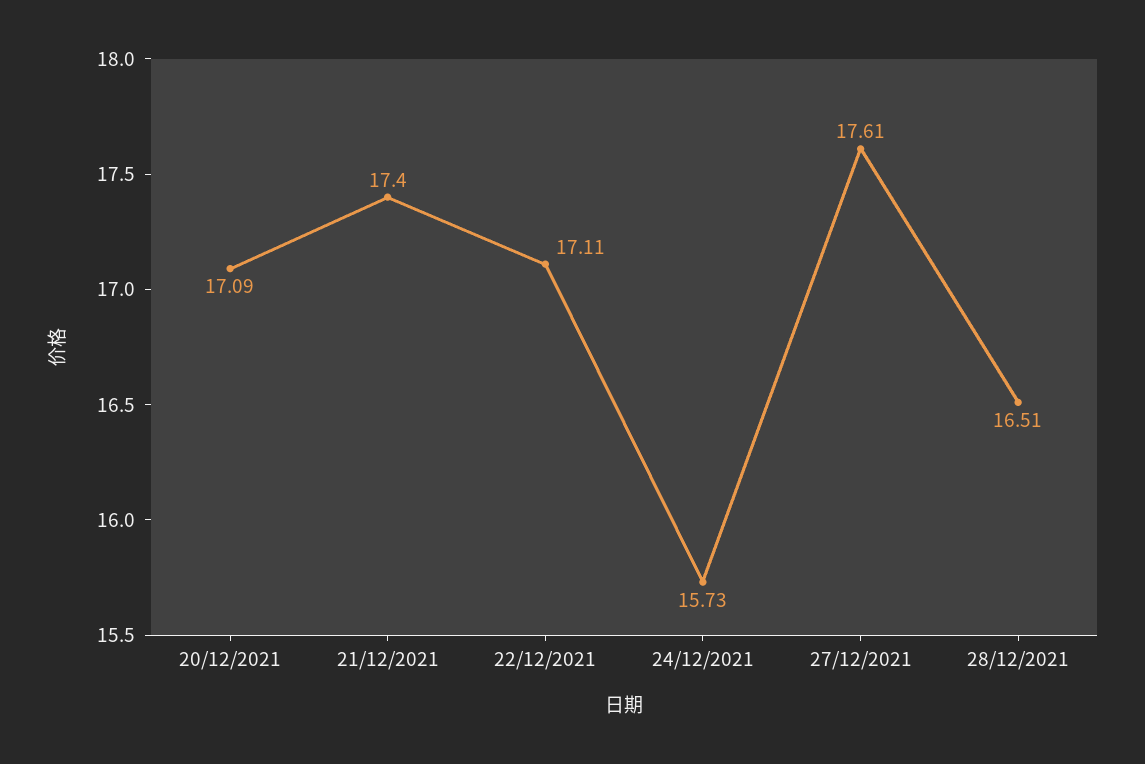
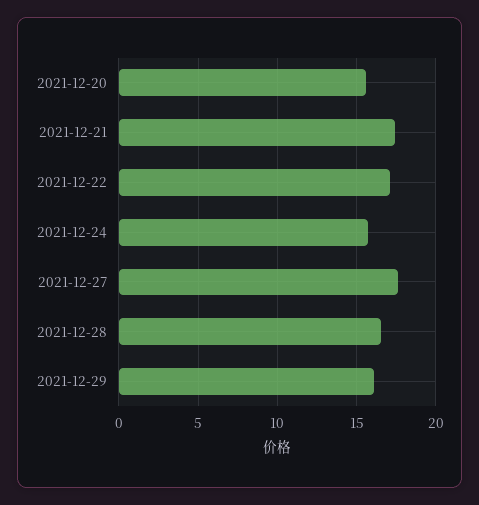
20/12/2021: 17.09 -> 15.5
2021-12-29: none -> 16

